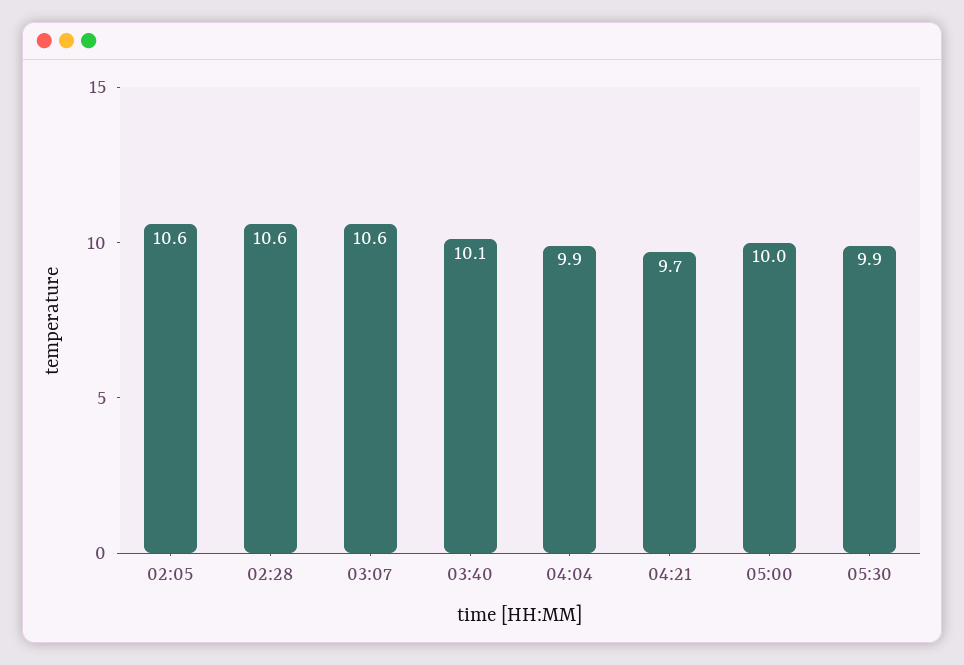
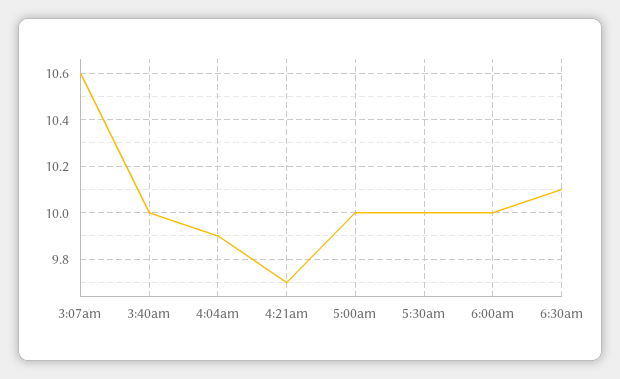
02:05: 10.6 -> none
02:28: 10.6 -> none
03:40: 10.1 -> 10
05:30: 9.9 -> 10
6:00am: none -> 10
6:30am: none -> 10.1

